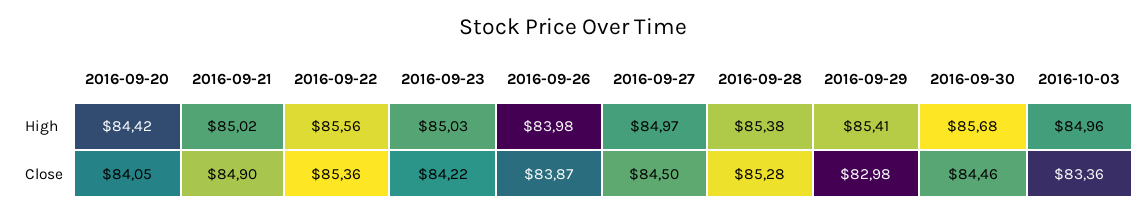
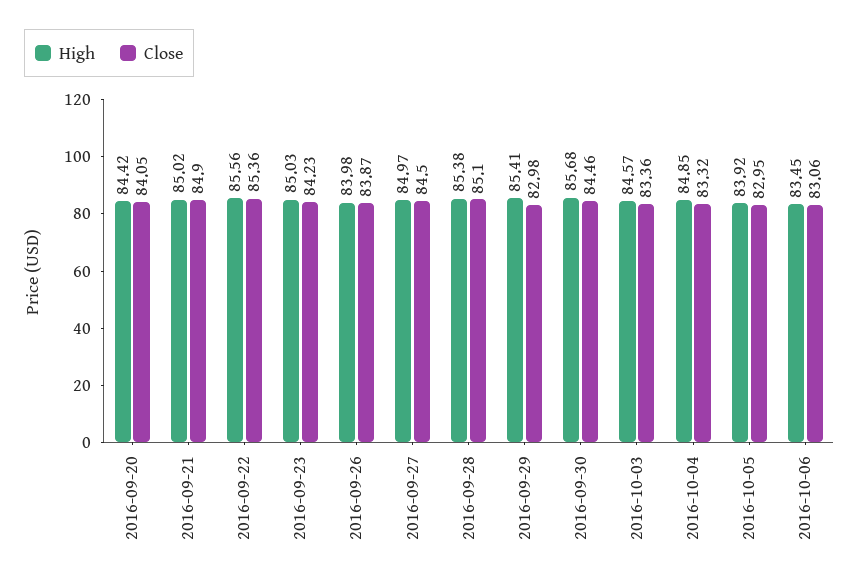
High, 2016-10-03: 84.96 -> 84.57
Close, 2016-09-23: 84.22 -> 84.23
Close, 2016-09-28: 85.28 -> 85.1
High, 2016-10-04: none -> 84.85
Close, 2016-10-04: none -> 83.32
High, 2016-10-05: none -> 83.92
Close, 2016-10-05: none -> 82.95
High, 2016-10-06: none -> 83.45
Close, 2016-10-06: none -> 83.06

